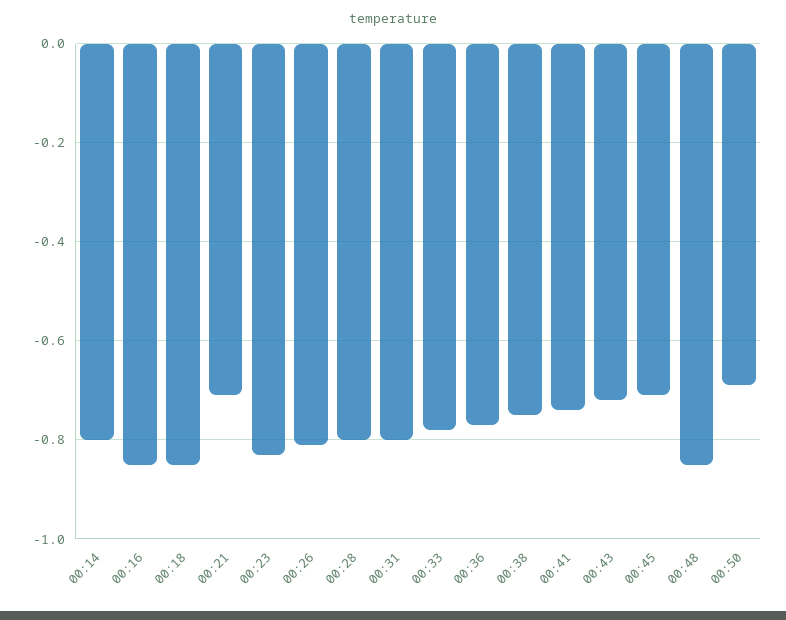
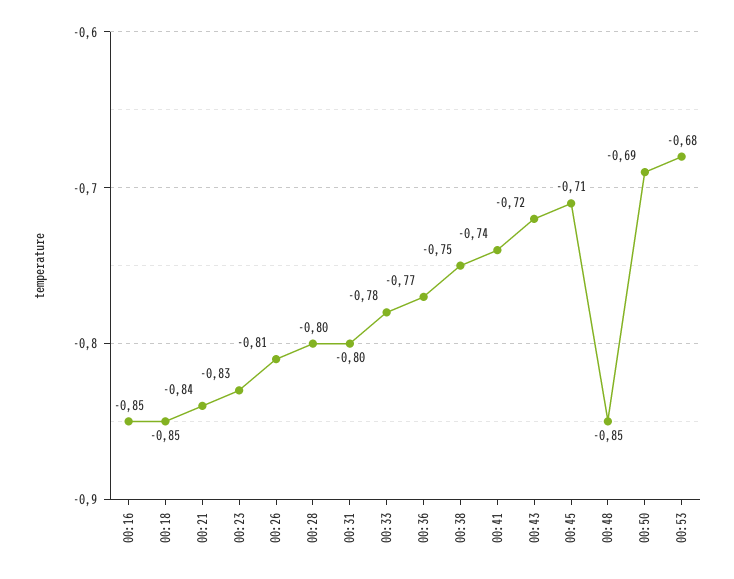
00:14: -0.8 -> none
00:21: -0.7 -> -0.84
00:53: none -> -0.68

